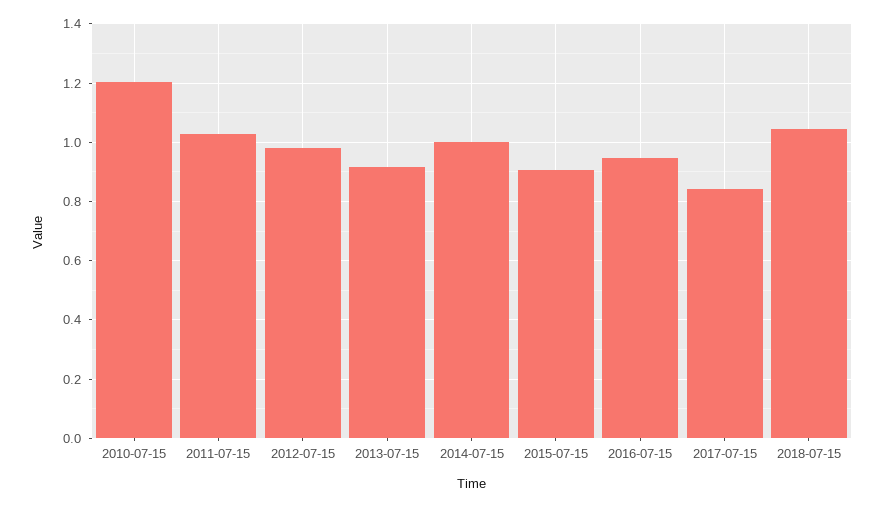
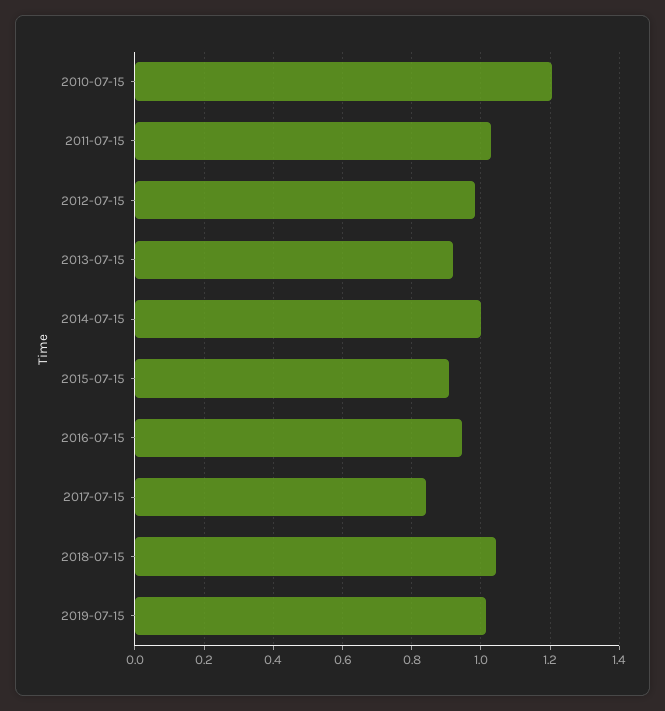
2019-07-15: none -> 1.02

